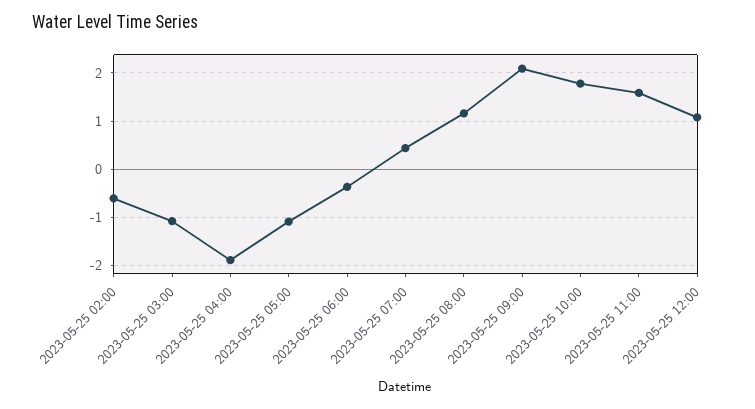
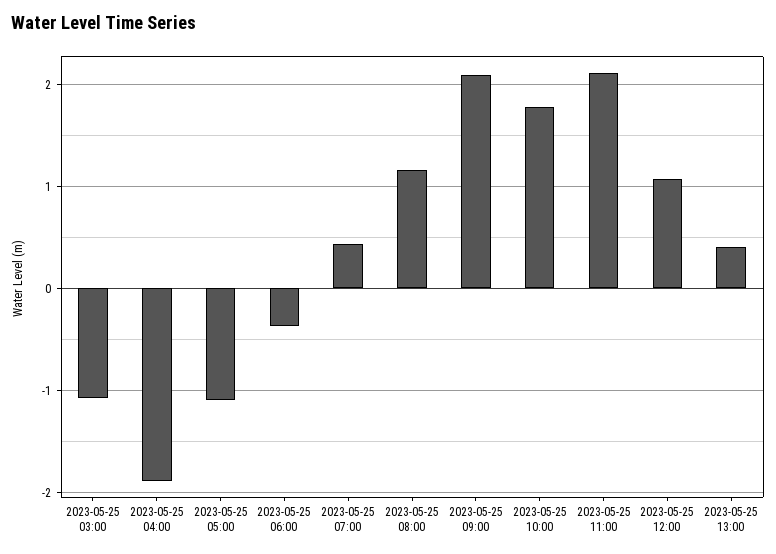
2023-05-25 02:00: -0.6 -> none
2023-05-25 11:00: 1.6 -> 2.1
2023-05-25 13:00: none -> 0.4

